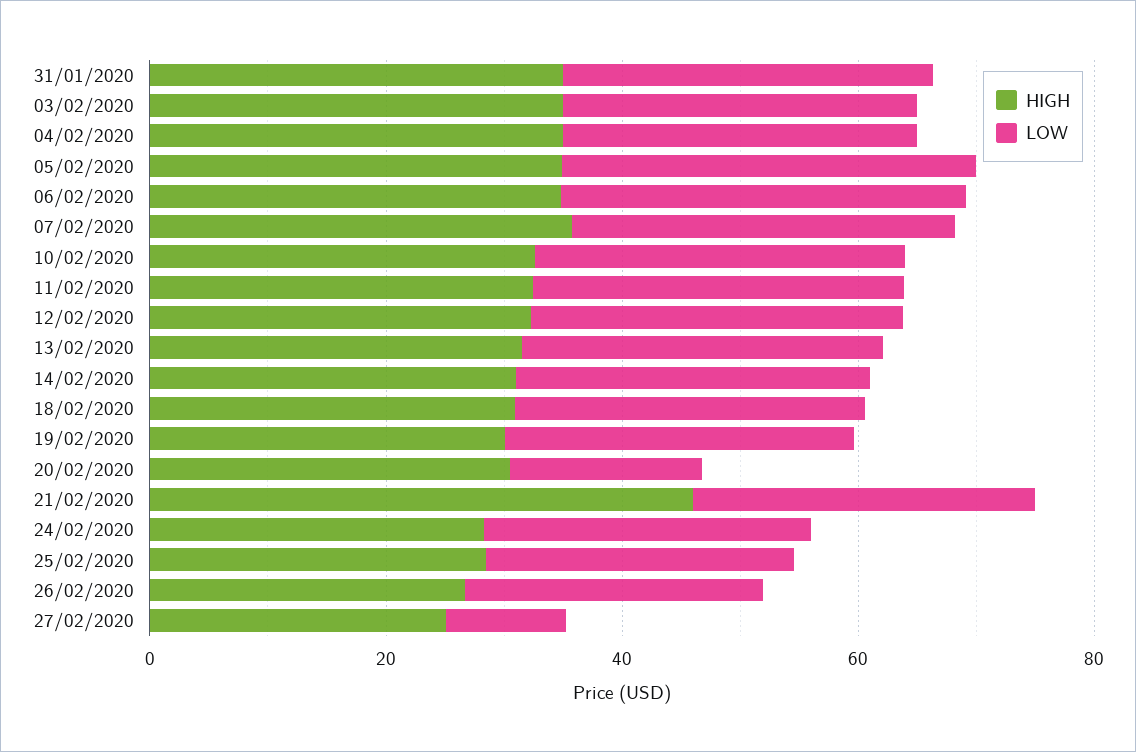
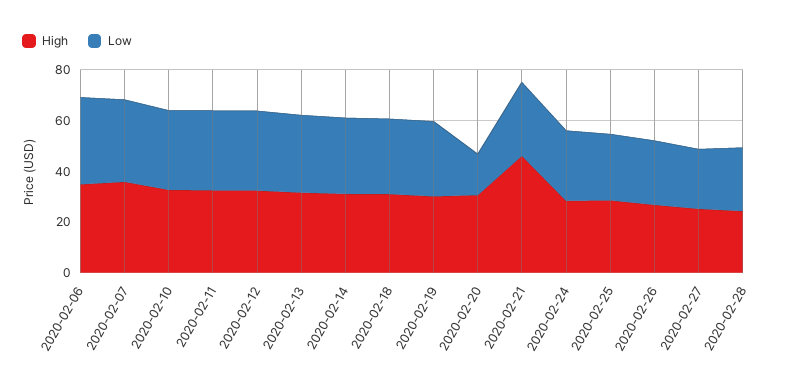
HIGH, 31/01/2020: 35 -> none
LOW, 31/01/2020: 30 -> none
HIGH, 03/02/2020: 35 -> none
LOW, 03/02/2020: 30 -> none
HIGH, 04/02/2020: 35 -> none
LOW, 04/02/2020: 30 -> none
HIGH, 05/02/2020: 35 -> none
LOW, 05/02/2020: 35 -> none
LOW, 27/02/2020: 10 -> 25
HIGH, 2020-02-28: none -> 25
LOW, 2020-02-28: none -> 25

